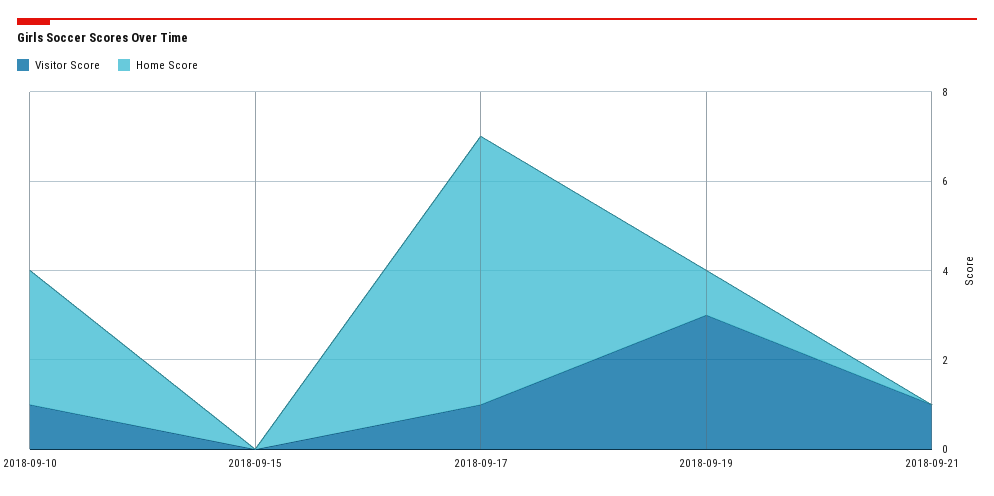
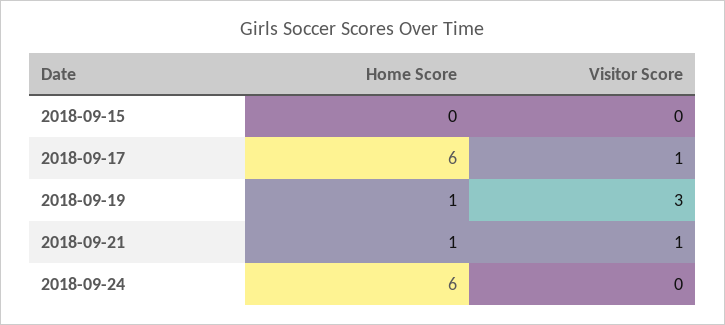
Visitor Score, 2018-09-10: 1 -> none
Home Score, 2018-09-10: 3 -> none
Home Score, 2018-09-21: 0 -> 1
Home Score, 2018-09-24: none -> 6
Visitor Score, 2018-09-24: none -> 0

